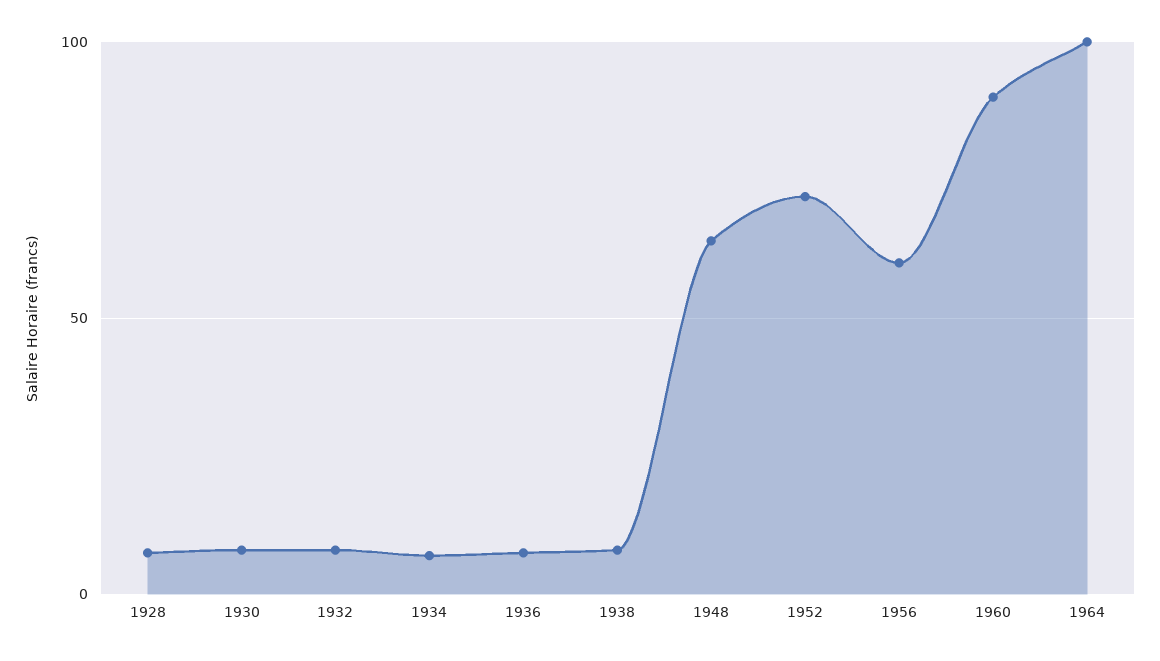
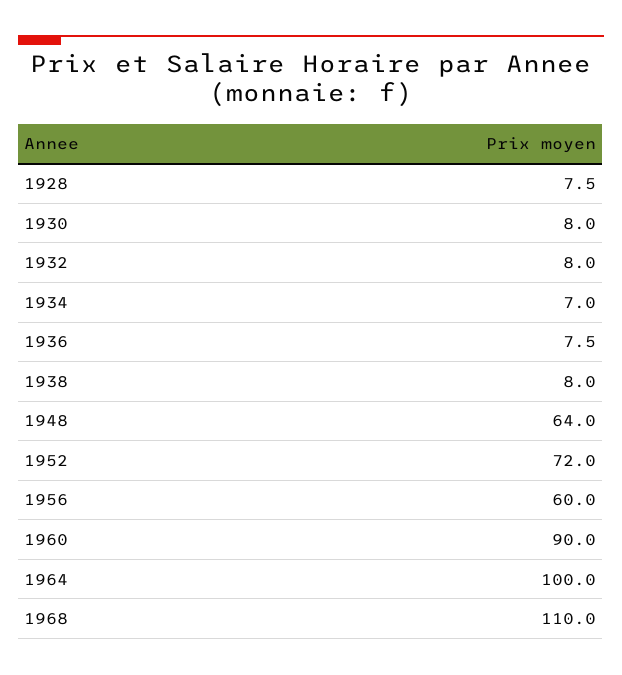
1968: none -> 110

